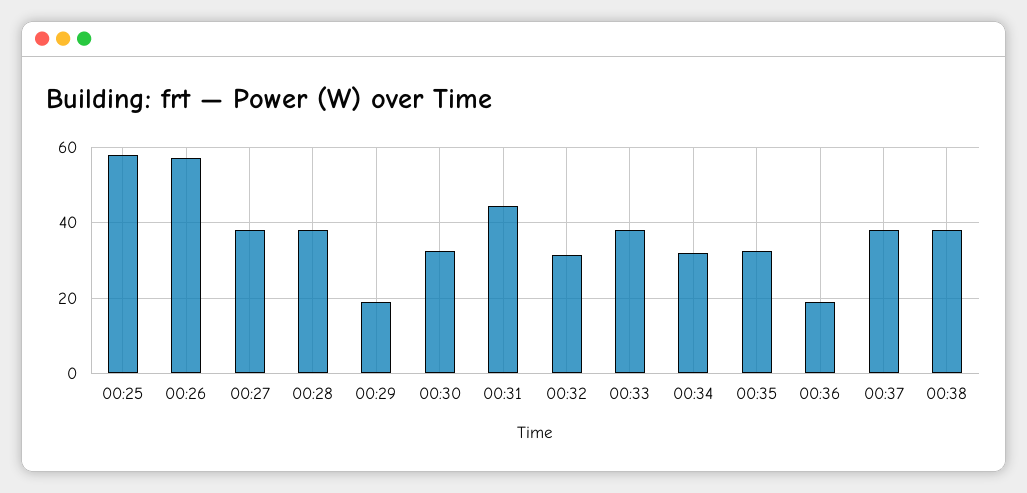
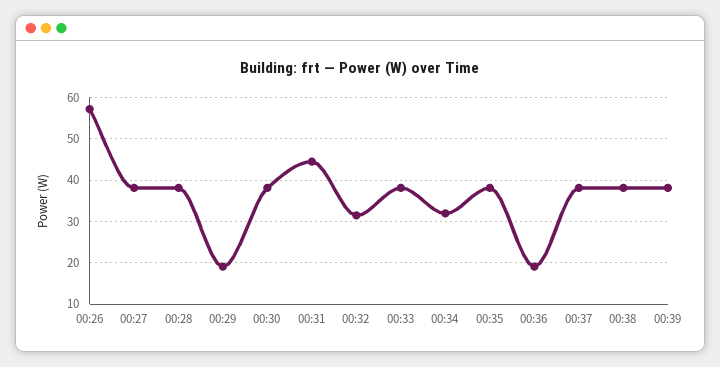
00:25: 58 -> none
00:30: 32 -> 38
00:35: 32 -> 38
00:39: none -> 38

